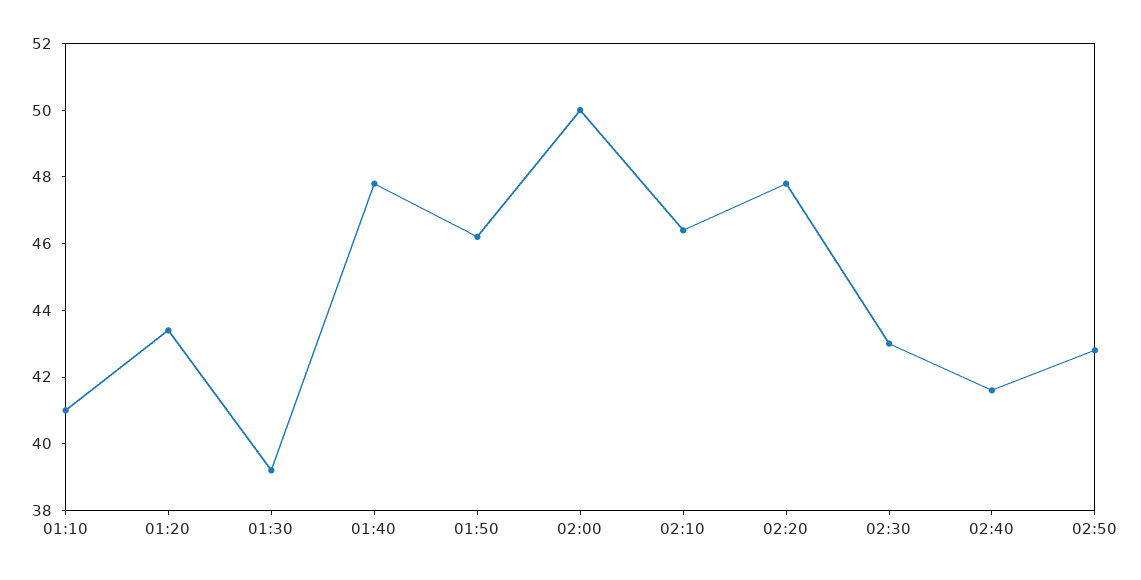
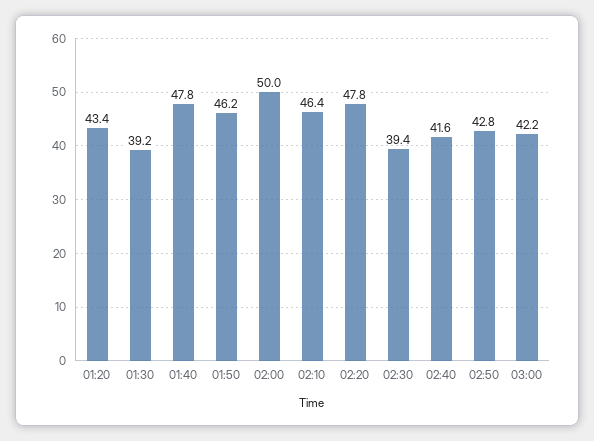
01:10: 41 -> none
02:30: 43 -> 39.4
03:00: none -> 42.2

